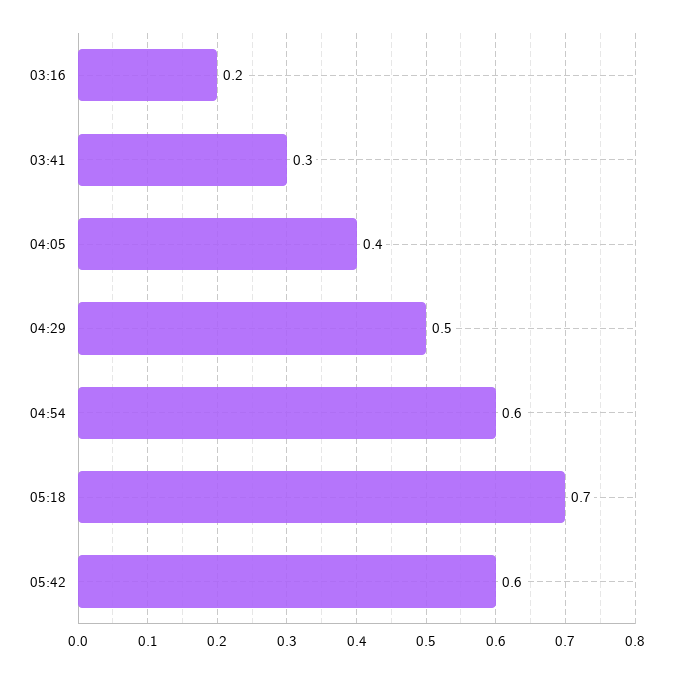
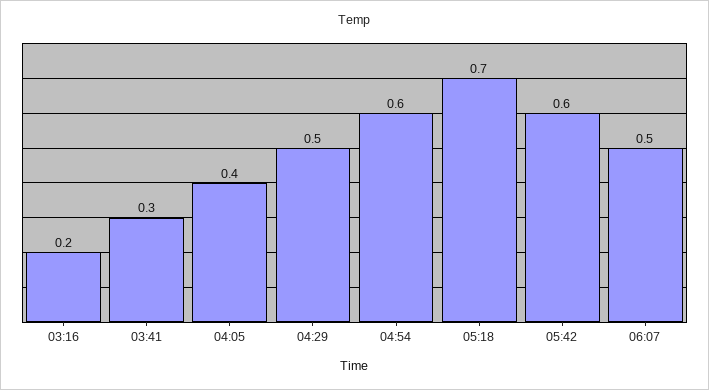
06:07: none -> 0.5

